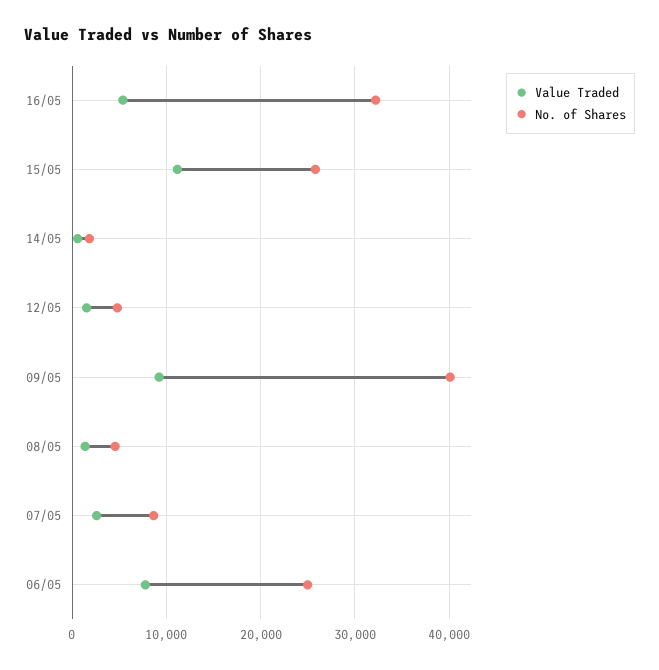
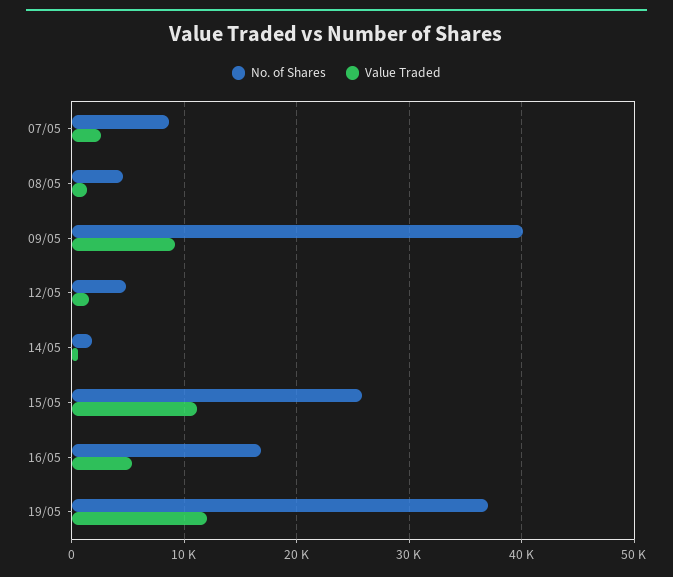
No. of Shares, 16/05: 32000 -> 17000
Value Traded, 06/05: 8000 -> none
No. of Shares, 06/05: 25000 -> none
No. of Shares, 19/05: none -> 37000
Value Traded, 19/05: none -> 12000

